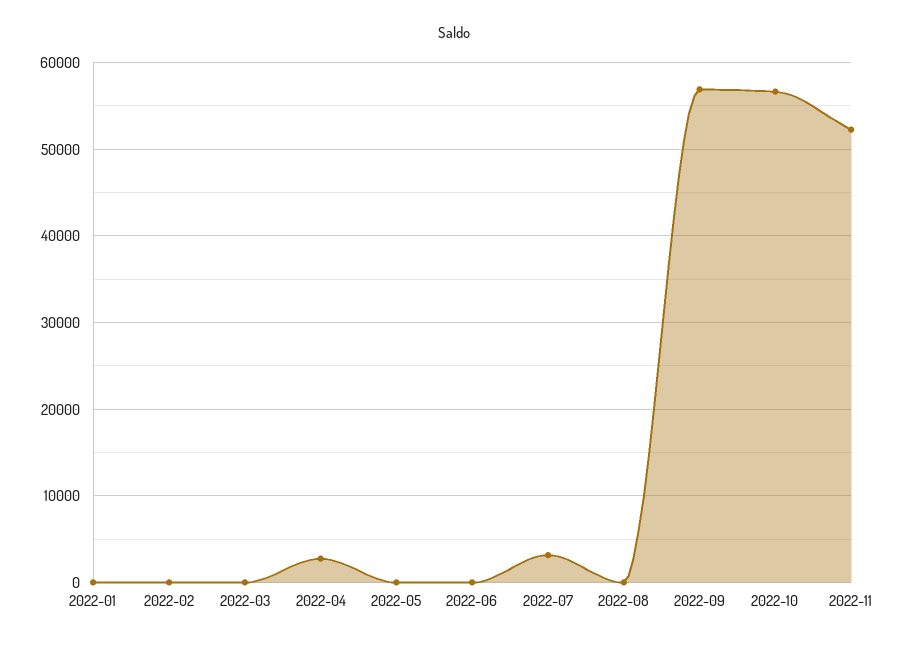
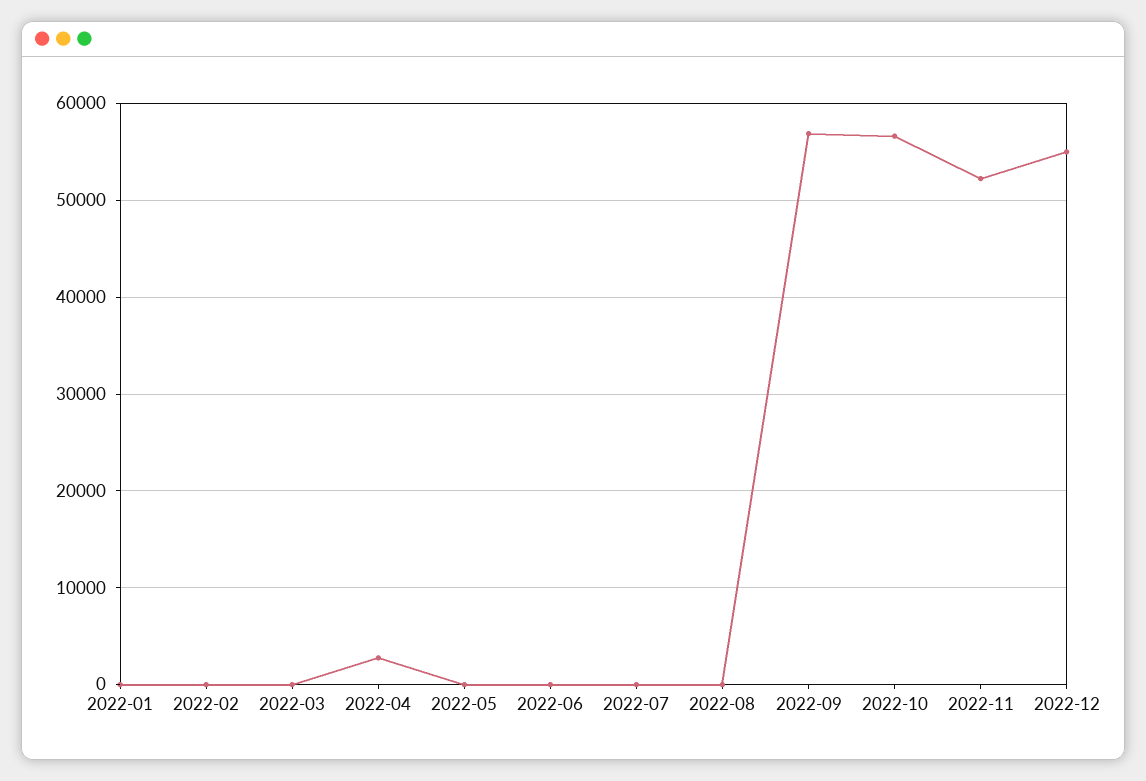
2022-07: 3000 -> 0
2022-12: none -> 55000

